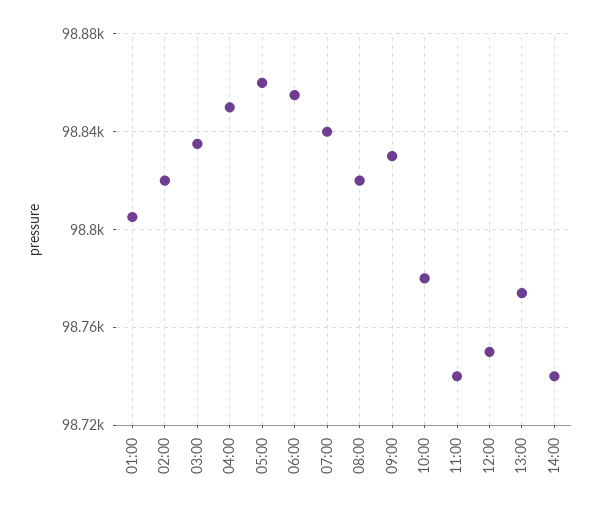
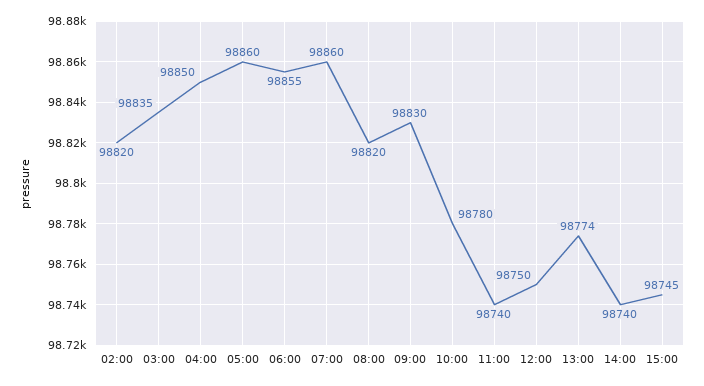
01:00: 98805 -> none
07:00: 98840 -> 98860
15:00: none -> 98745

